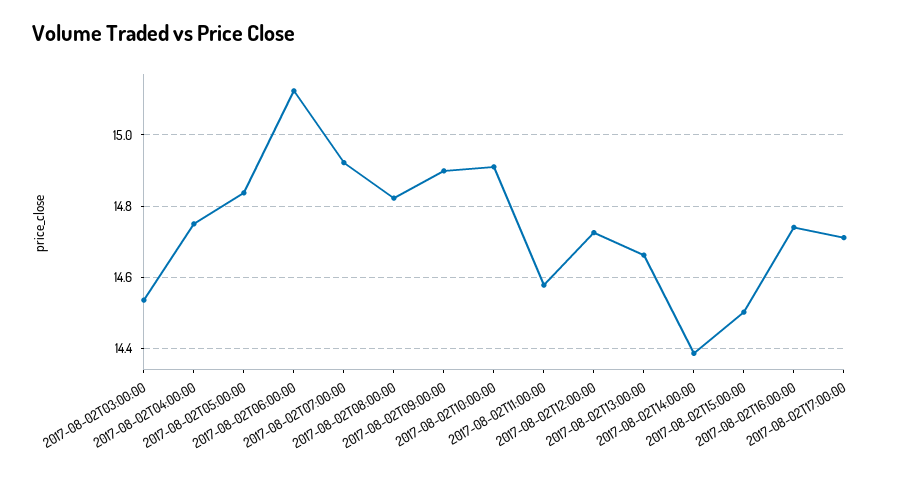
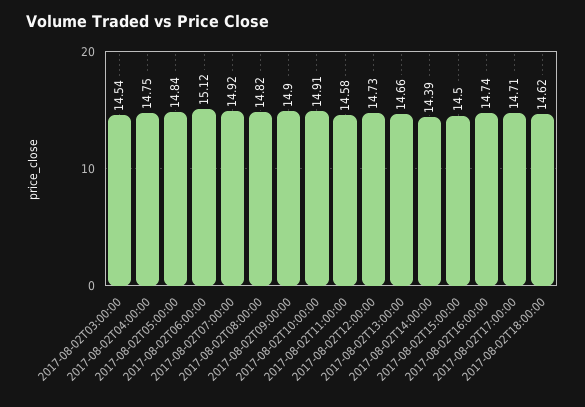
2017-08-02T18:00:00: none -> 14.62

